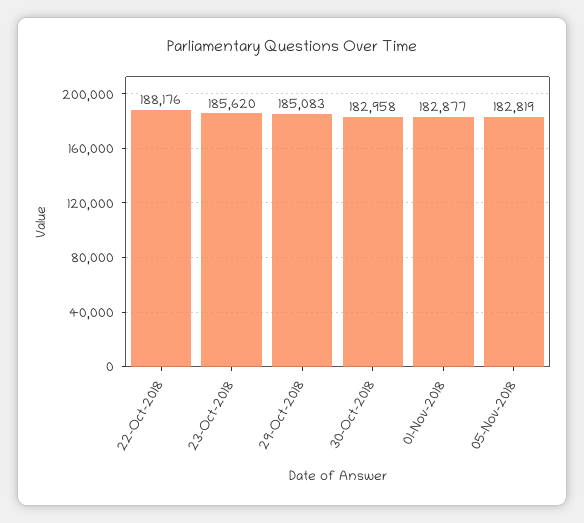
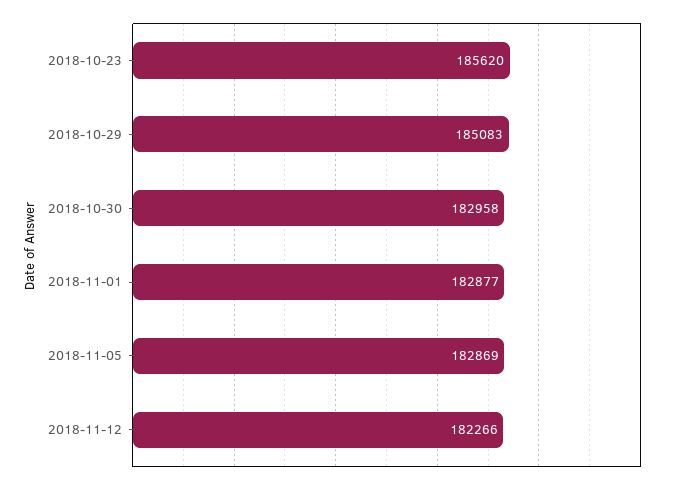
22-Oct-2018: 188176 -> none
05-Nov-2018: 182819 -> 182869
2018-11-12: none -> 182266

